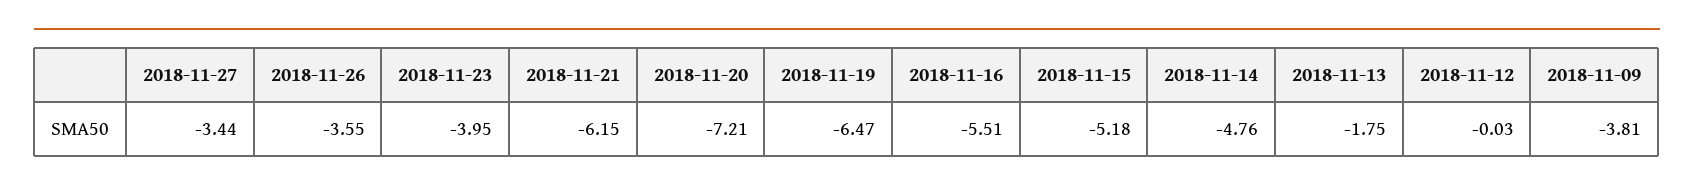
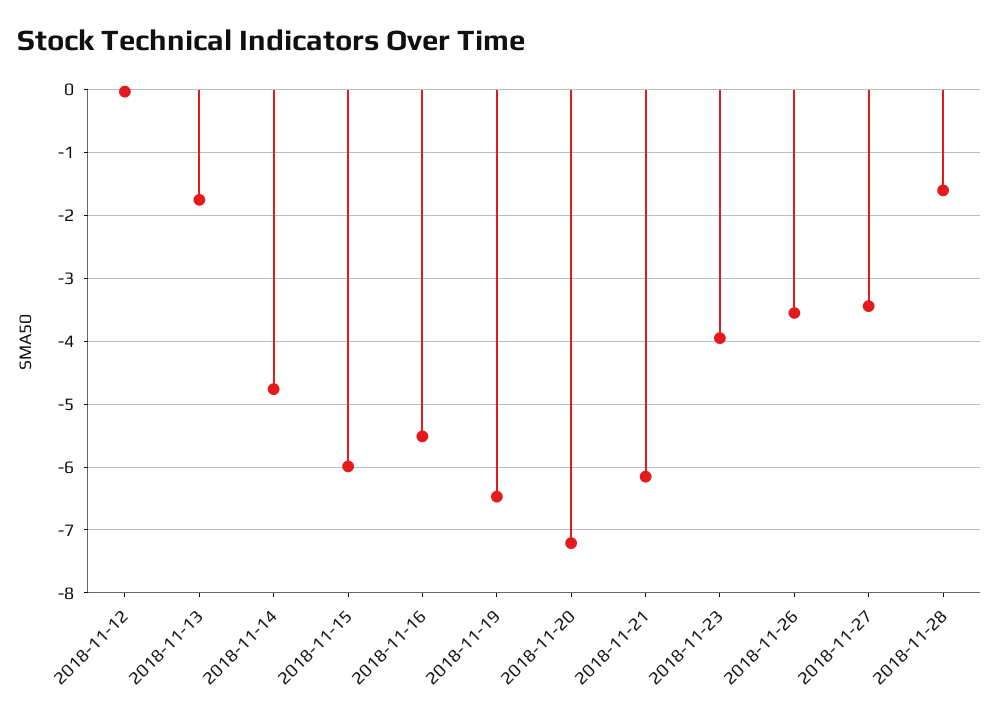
2018-11-15: -5.18 -> -6
2018-11-09: -3.81 -> none
2018-11-28: none -> -1.6

